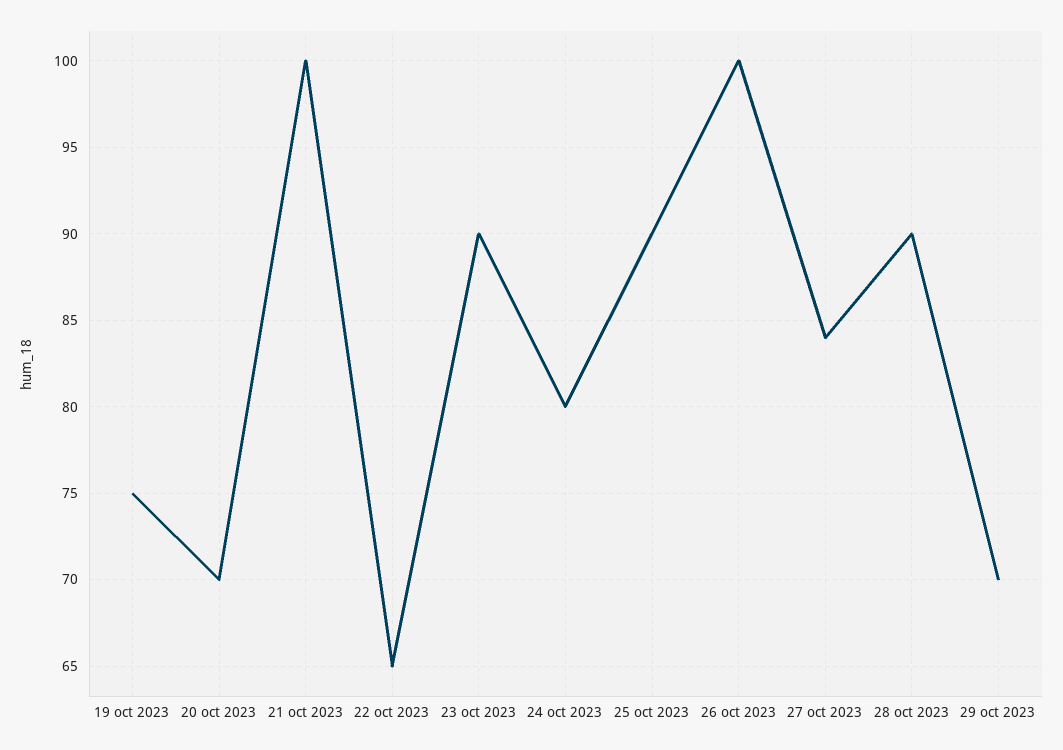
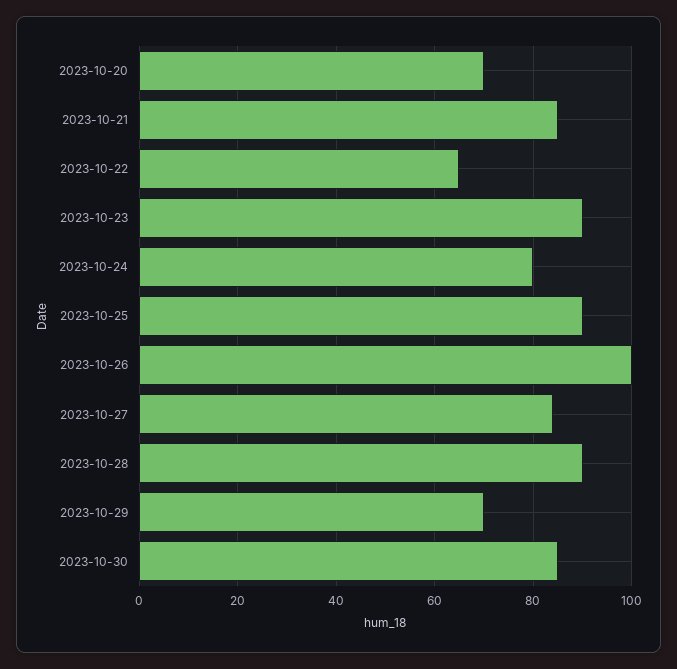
19 oct 2023: 75 -> none
21 oct 2023: 100 -> 85
2023-10-30: none -> 85

